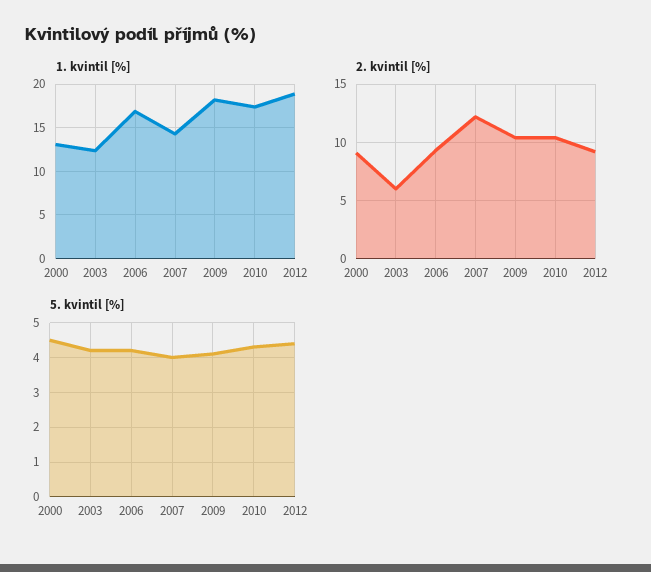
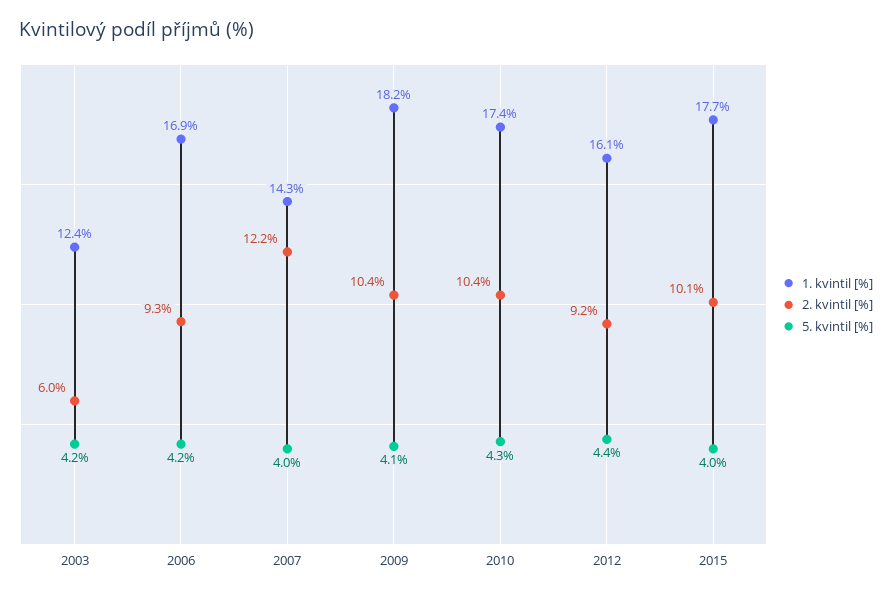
1. kvintil [%], 2000: 13 -> none
1. kvintil [%], 2012: 19 -> 16.1
2. kvintil [%], 2000: 9 -> none
5. kvintil [%], 2000: 4.5 -> none
1. kvintil [%], 2015: none -> 17.7
2. kvintil [%], 2015: none -> 10.1
5. kvintil [%], 2015: none -> 4

